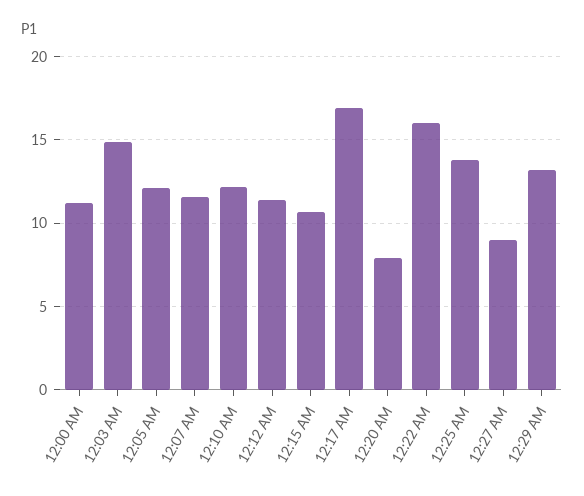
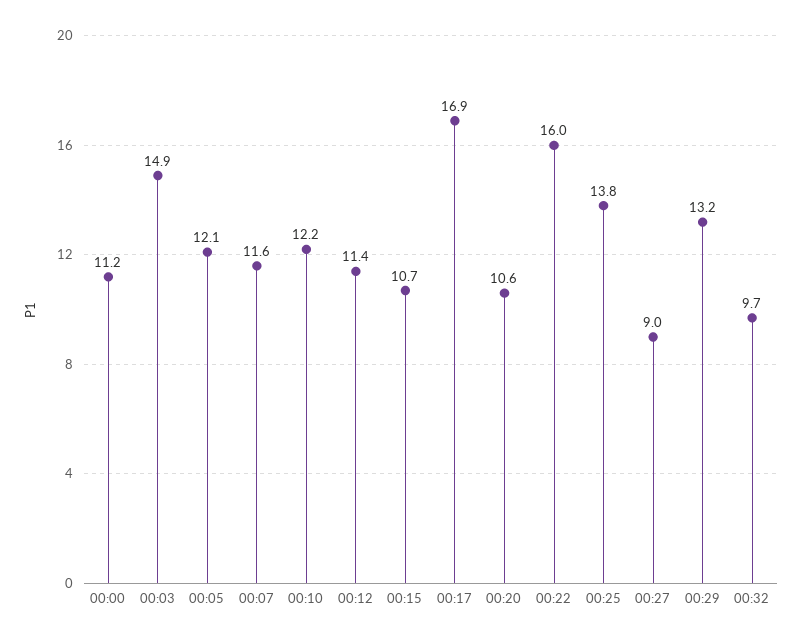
12:20 AM: 8 -> 10.6
00:32: none -> 9.7

